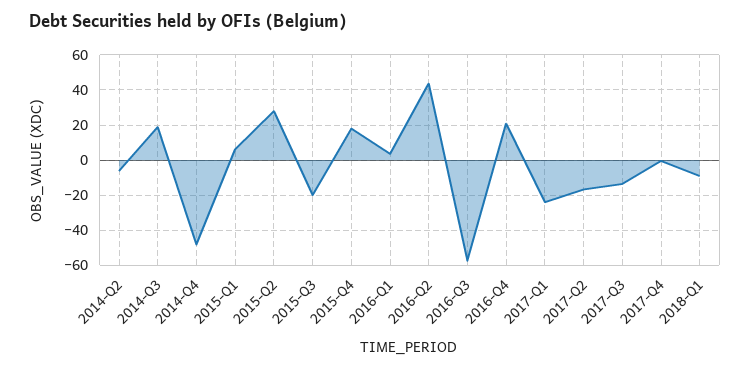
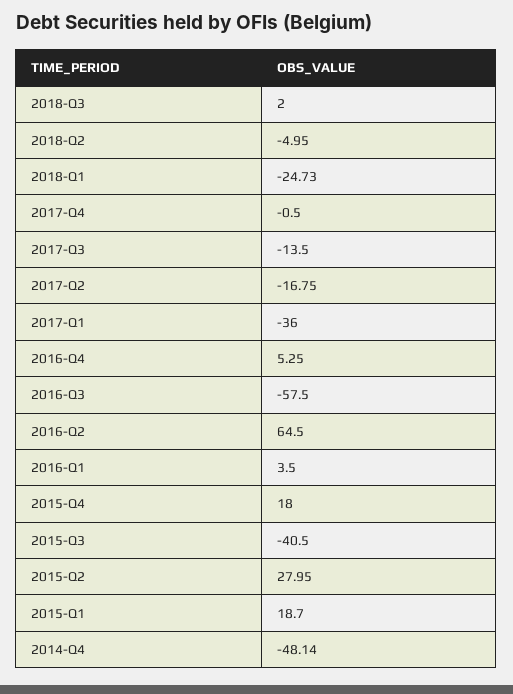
2014-Q2: -5 -> none
2014-Q3: 20 -> none
2015-Q1: 5 -> 18.7
2015-Q3: -20 -> -40.5
2016-Q2: 45 -> 64.5
2016-Q4: 20 -> 5.25
2017-Q1: -25 -> -36
2018-Q1: -10 -> -24.73
2018-Q3: none -> 2
2018-Q2: none -> -4.95

